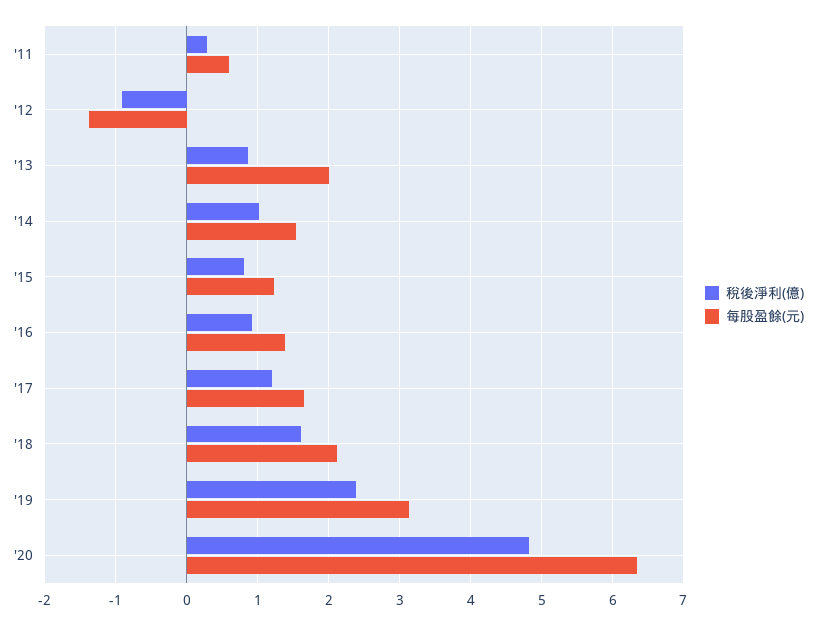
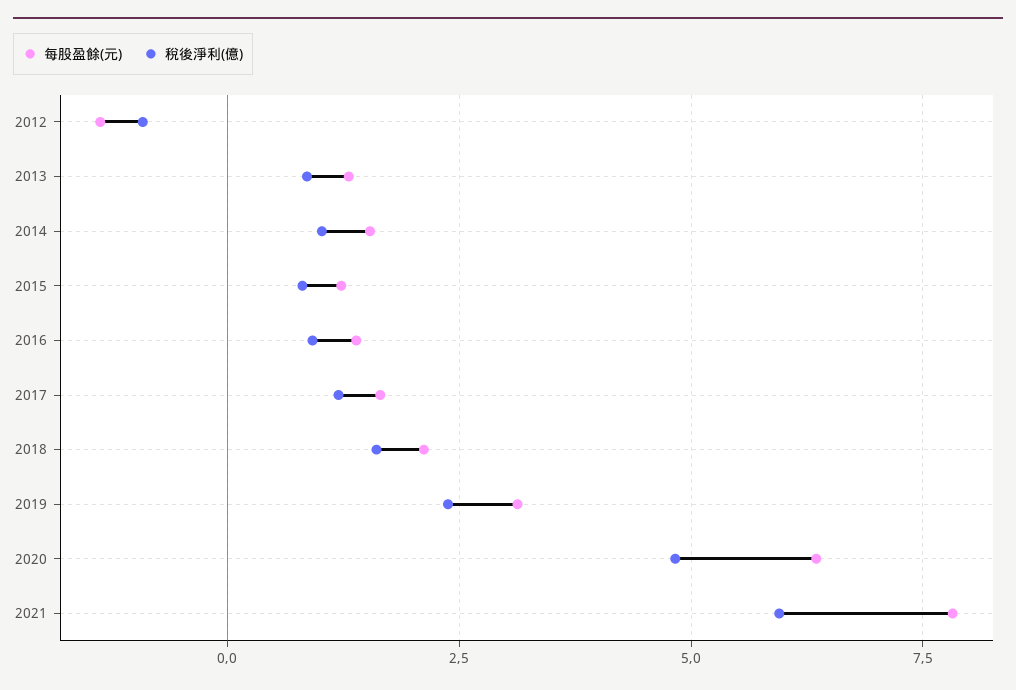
稅後淨利(億), '11: 0.3 -> none
每股盈餘(元), '11: 0.6 -> none
每股盈餘(元), '13: 2 -> 1.25
每股盈餘(元), 2021: none -> 7.75
稅後淨利(億), 2021: none -> 6

